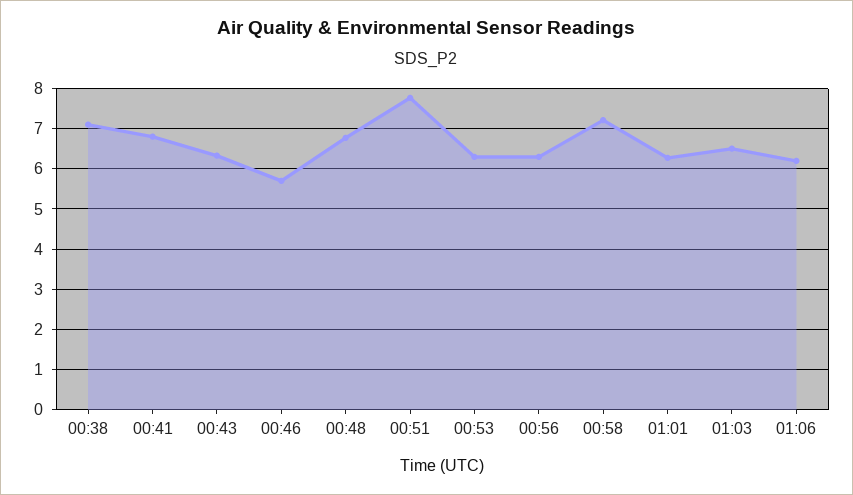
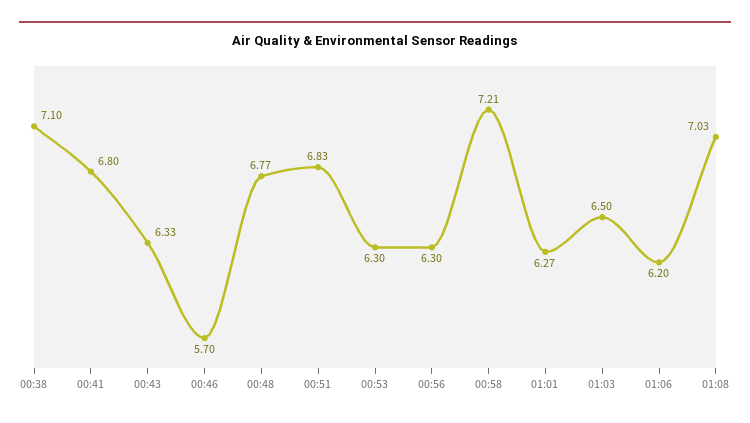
00:51: 7.8 -> 6.83
01:08: none -> 7.03

